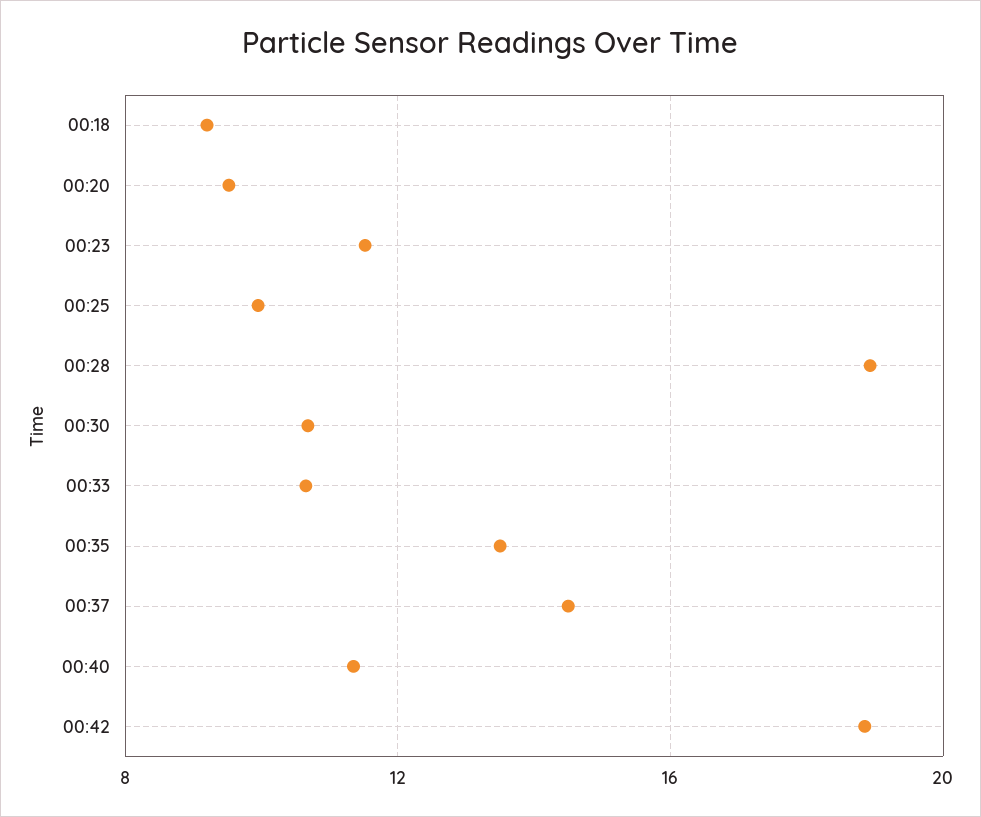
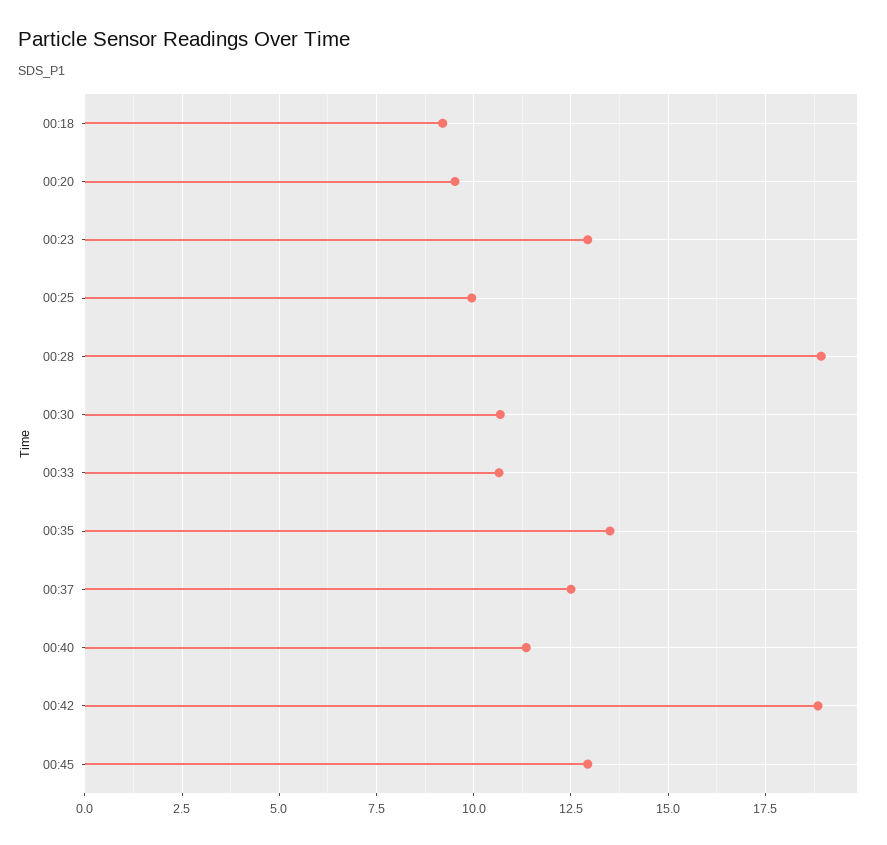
00:23: 11.5 -> 13
00:37: 14.5 -> 12.5
00:45: none -> 13

